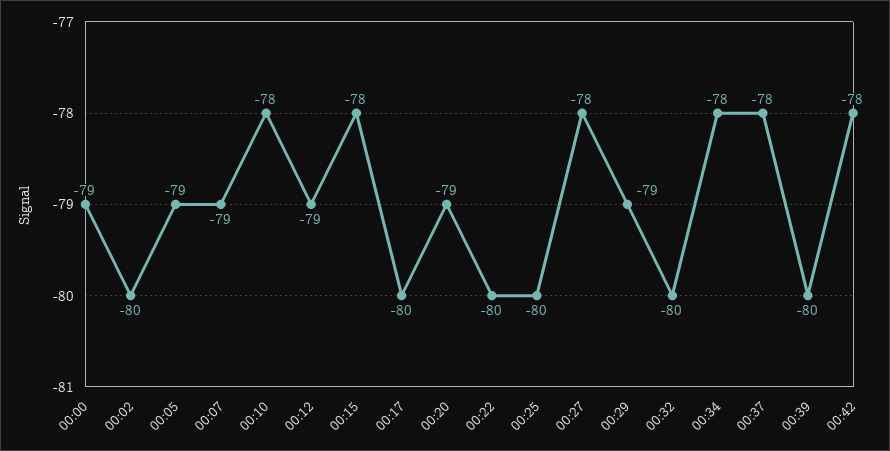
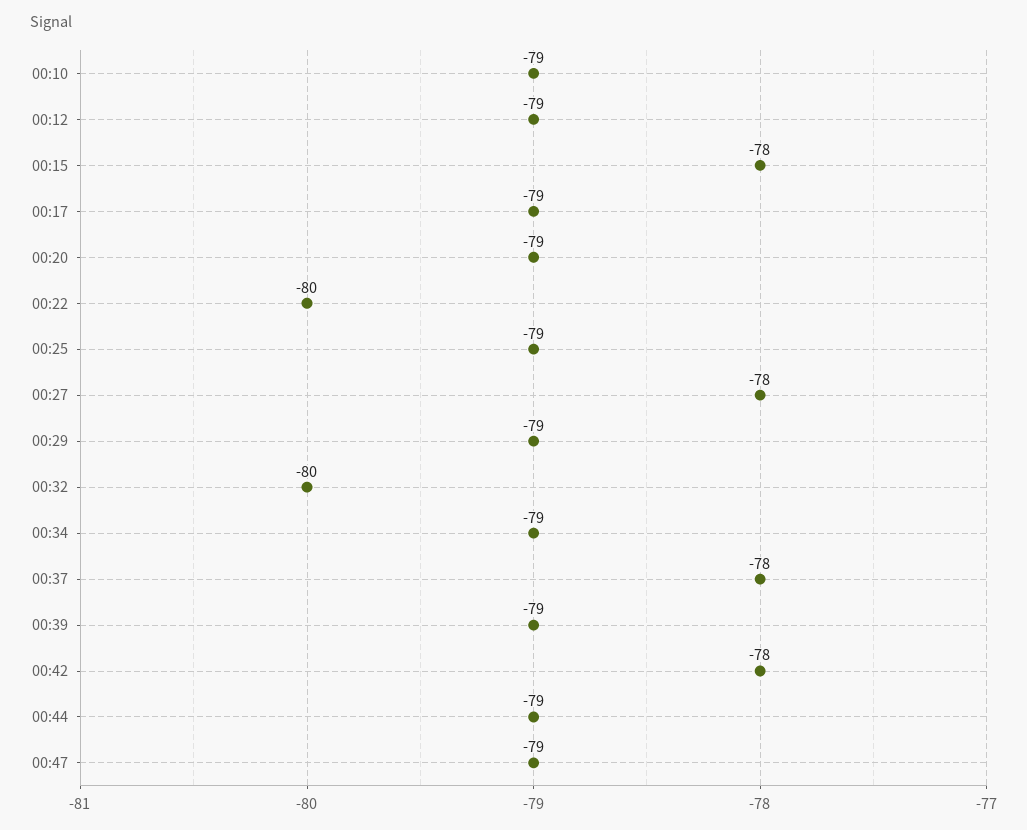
00:00: -79 -> none
00:02: -80 -> none
00:05: -79 -> none
00:07: -79 -> none
00:10: -78 -> -79
00:17: -80 -> -79
00:25: -80 -> -79
00:34: -78 -> -79
00:39: -80 -> -79
00:44: none -> -79
00:47: none -> -79

